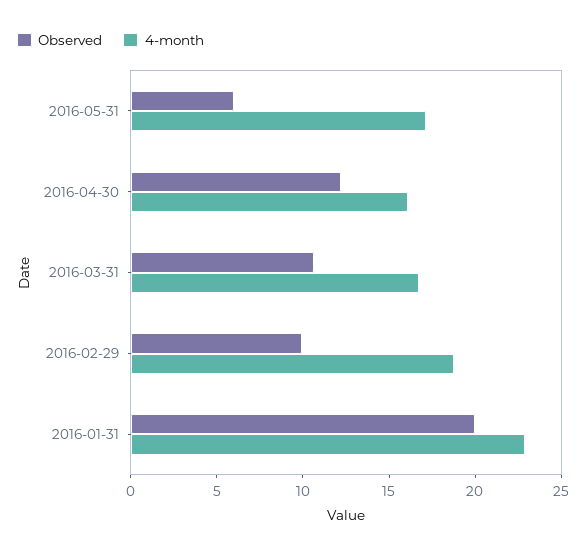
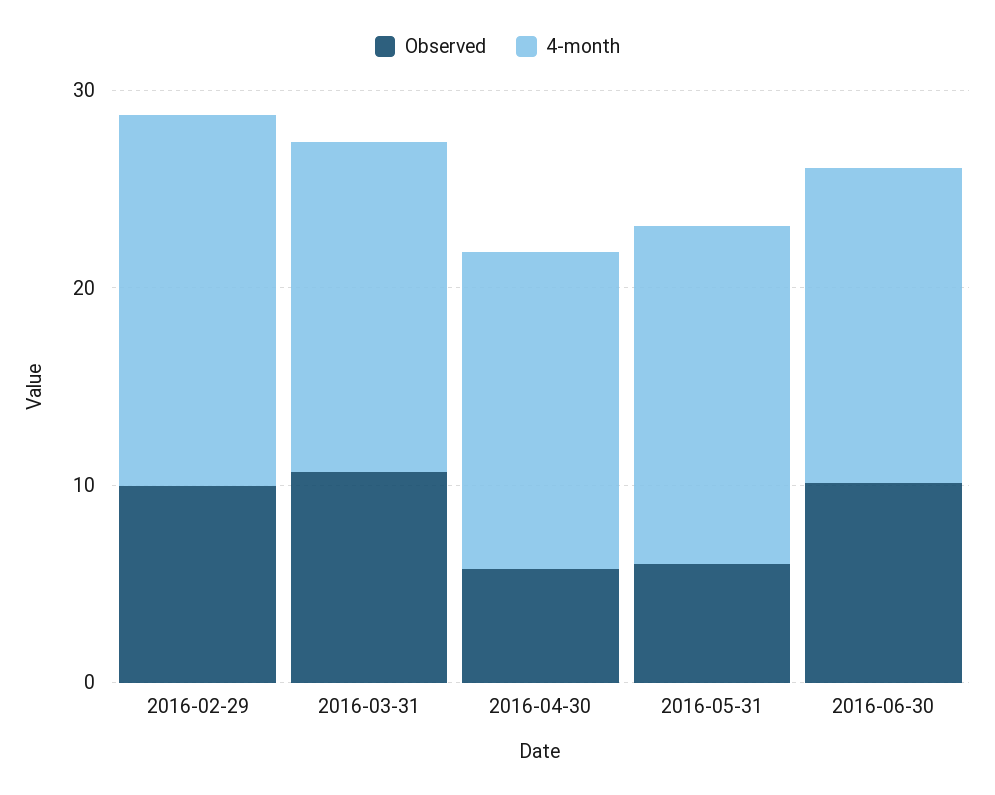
Observed, 2016-04-30: 12 -> 6
Observed, 2016-01-31: 20 -> none
4-month, 2016-01-31: 23 -> none
Observed, 2016-06-30: none -> 10
4-month, 2016-06-30: none -> 16

